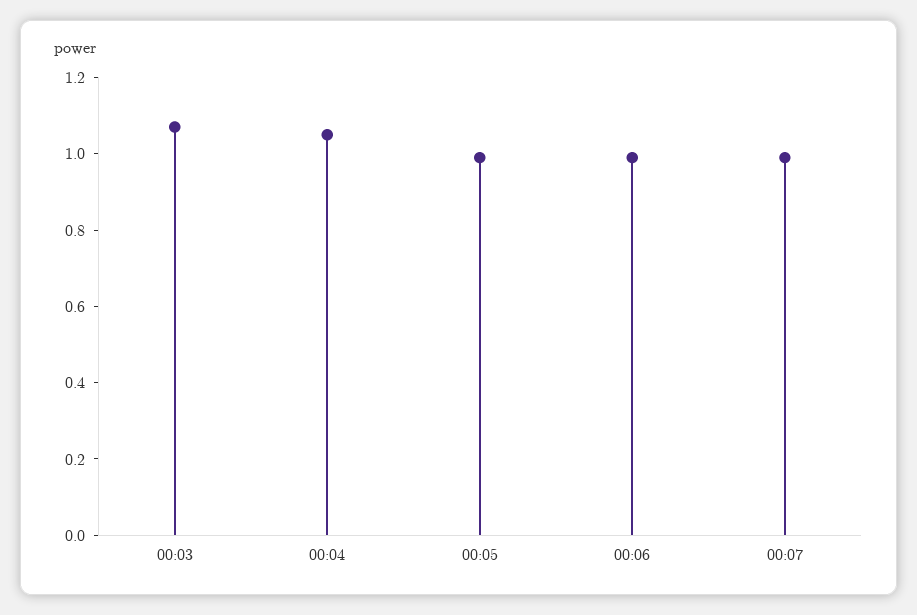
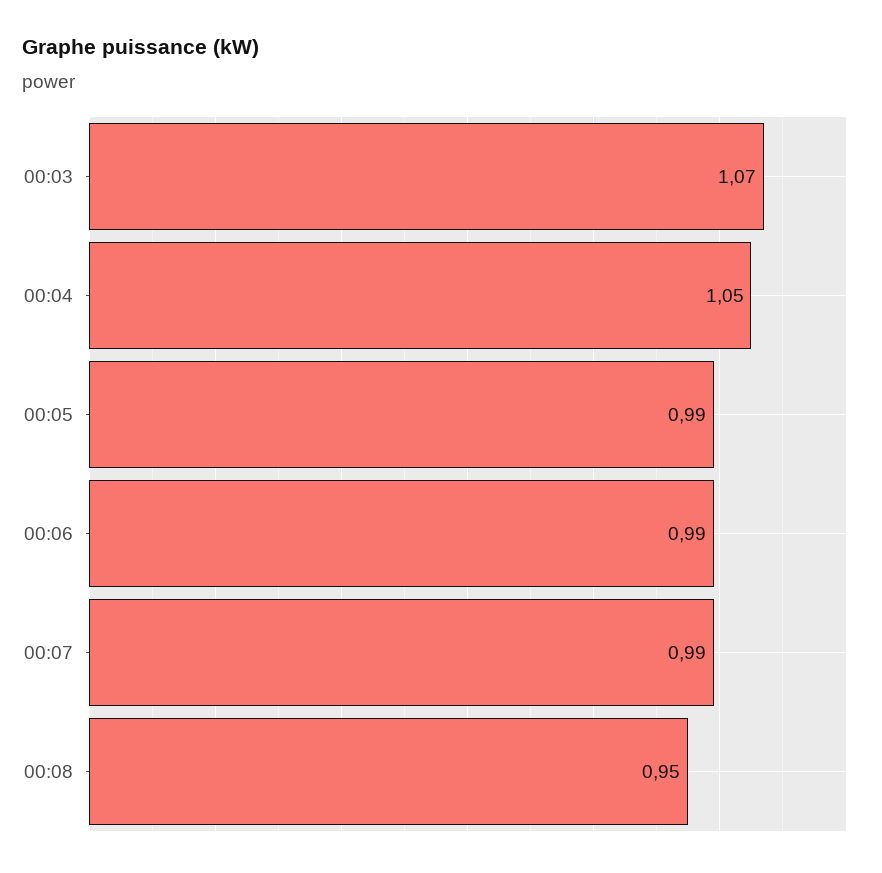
00:08: none -> 0.95

